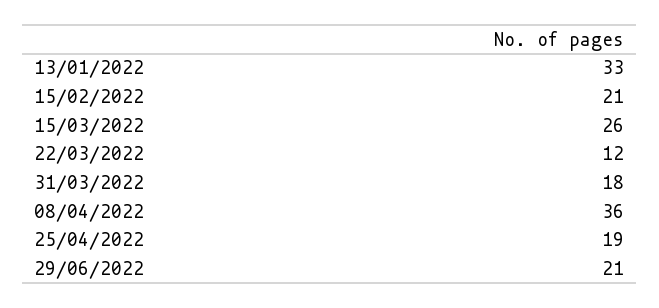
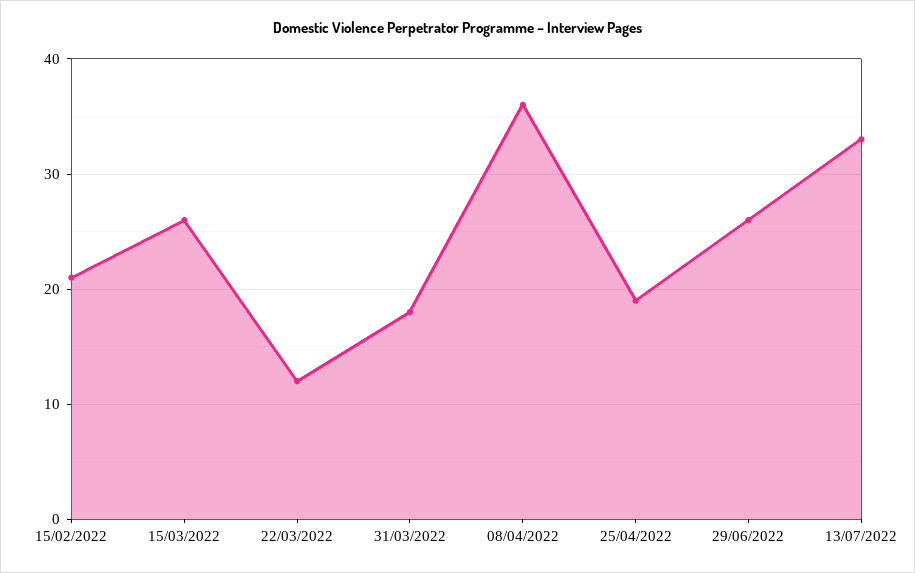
13/01/2022: 33 -> none
29/06/2022: 21 -> 26
13/07/2022: none -> 33

